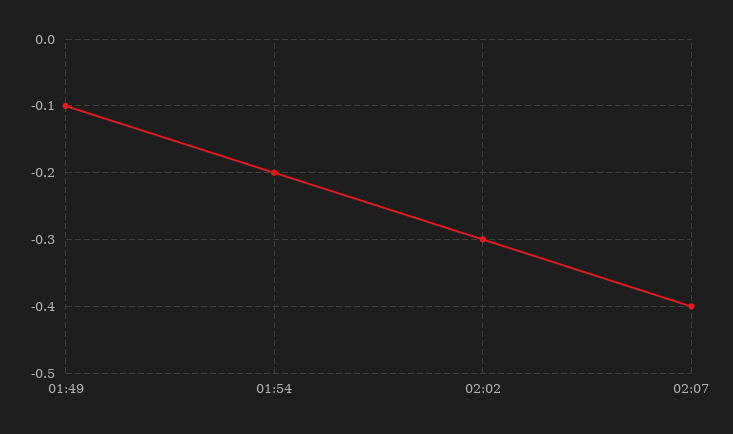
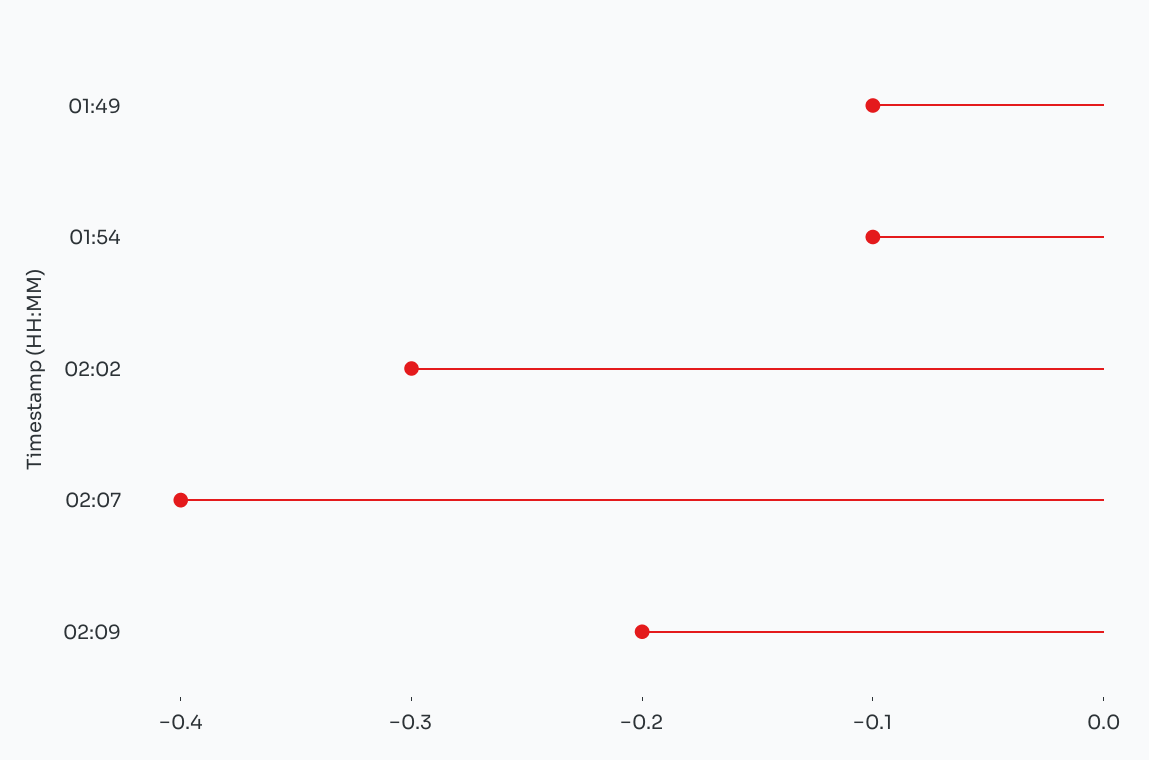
01:54: -0.2 -> -0.1
02:09: none -> -0.2

